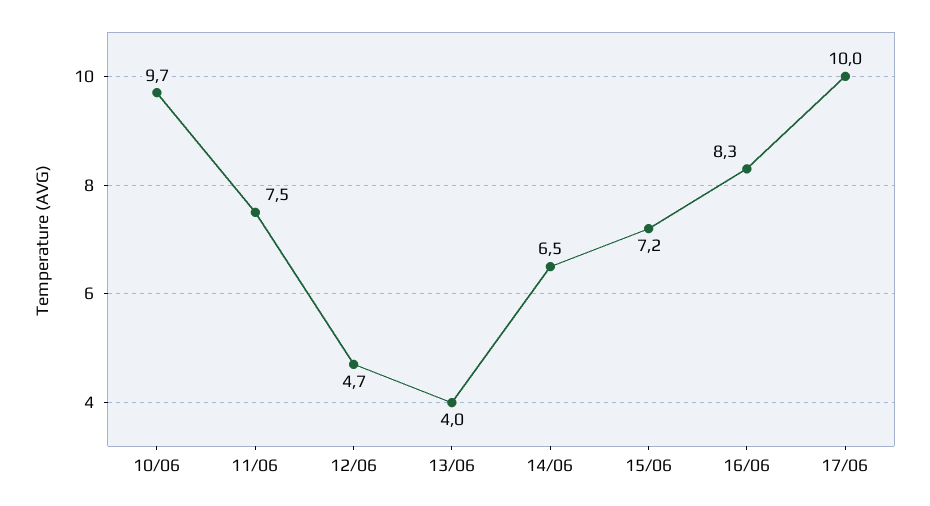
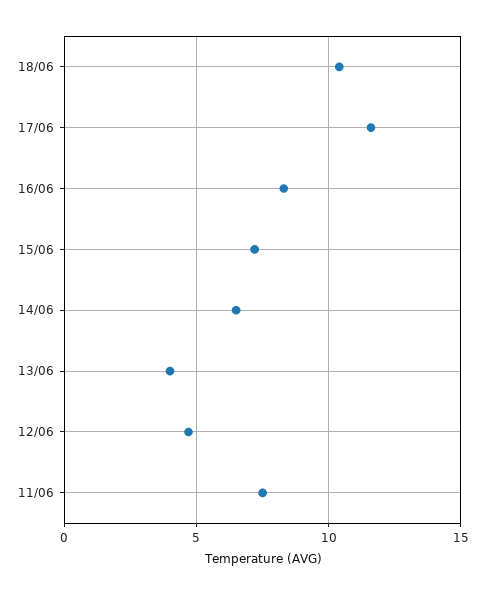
10/06: 9.7 -> none
17/06: 10 -> 11.5
18/06: none -> 10.5

